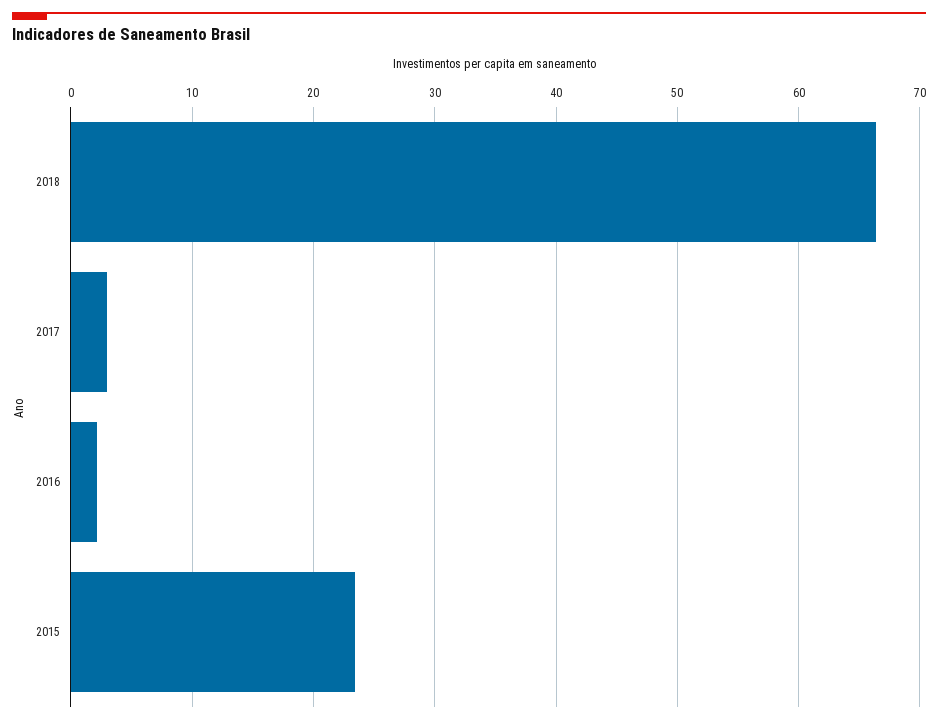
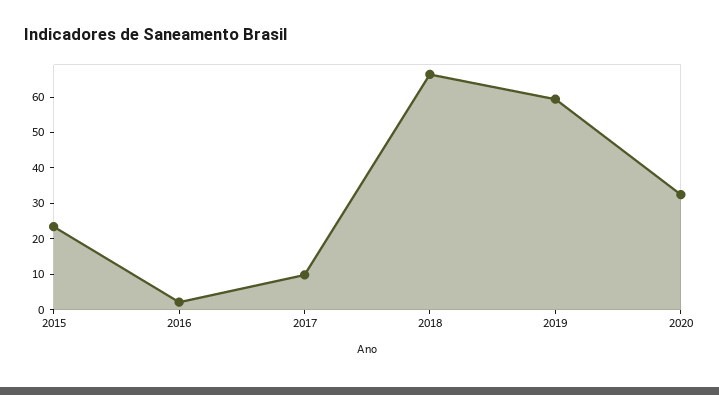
2017: 3 -> 10
2019: none -> 60
2020: none -> 32.5

